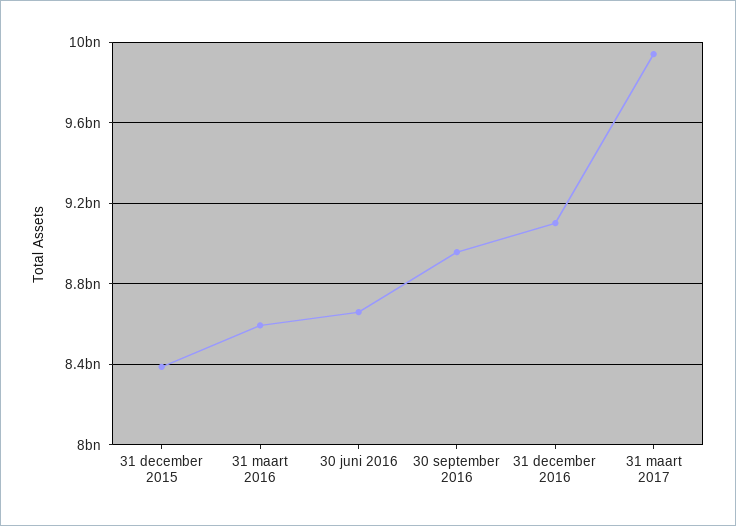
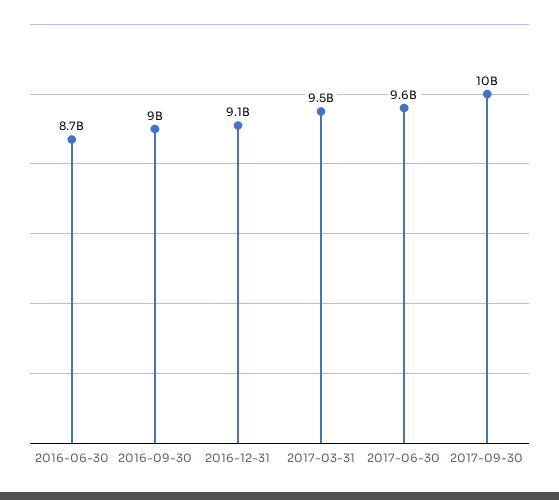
31 december 2015: 8400000000 -> none
31 maart 2016: 8600000000 -> none
31 maart 2017: 9950000000 -> 9500000000
2017-06-30: none -> 9600000000
2017-09-30: none -> 10000000000

